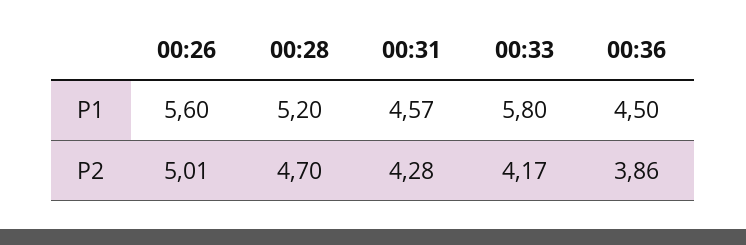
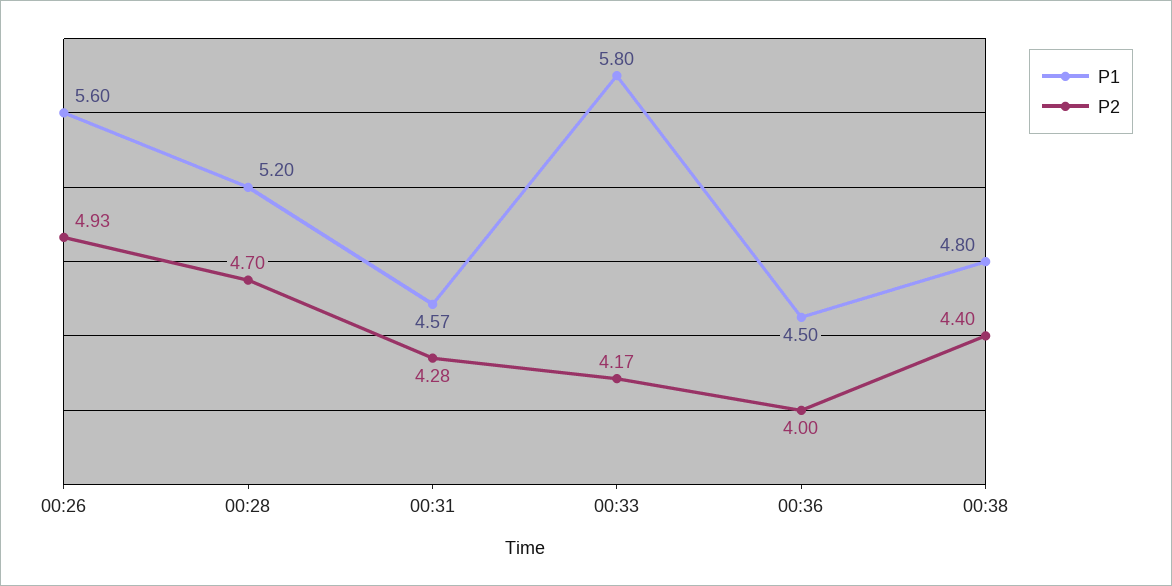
P2, 00:26: 5.01 -> 4.93
P2, 00:36: 3.86 -> 4
P1, 00:38: none -> 4.8
P2, 00:38: none -> 4.4

